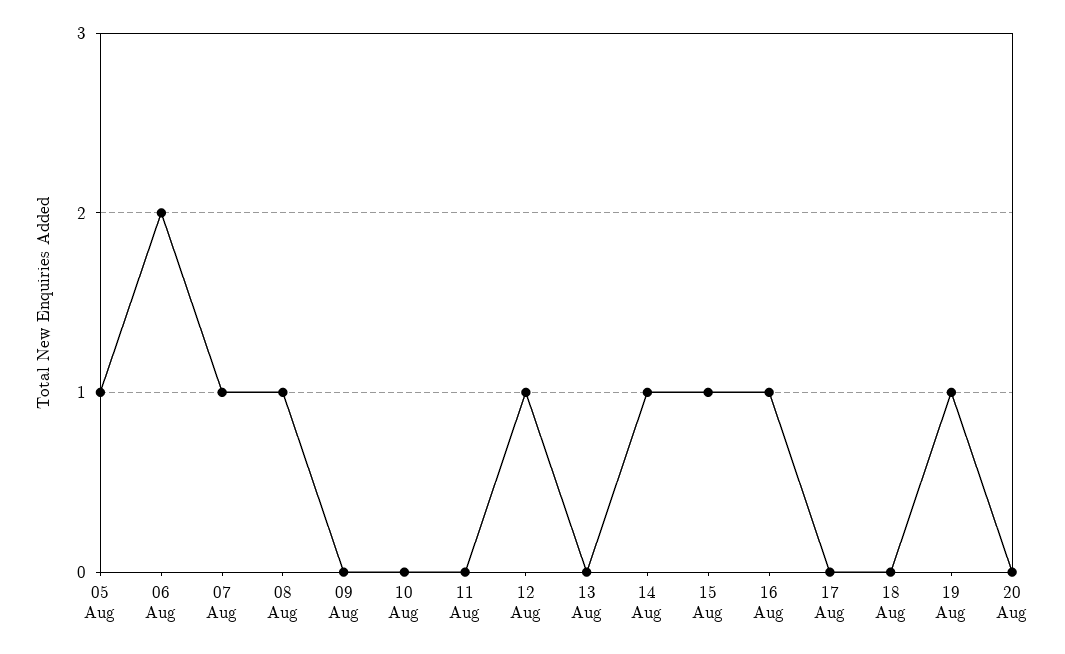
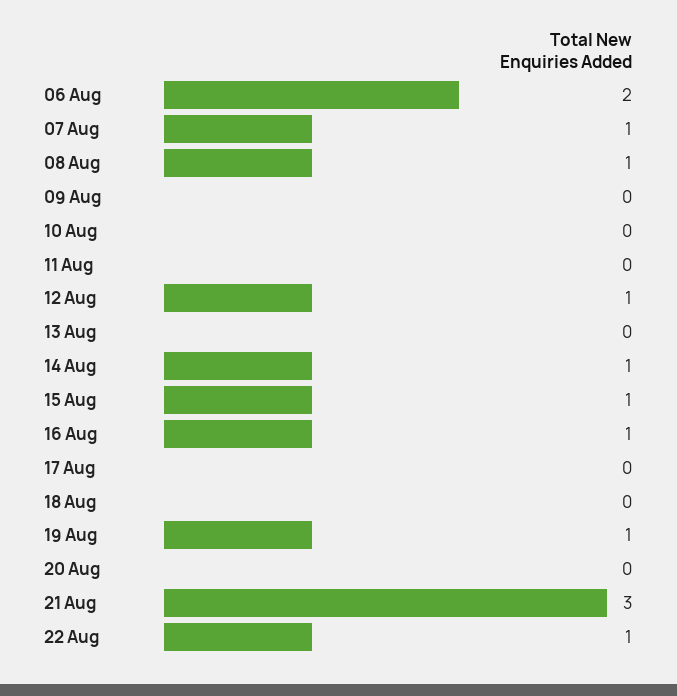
05 Aug: 1 -> none
21 Aug: none -> 3
22 Aug: none -> 1

